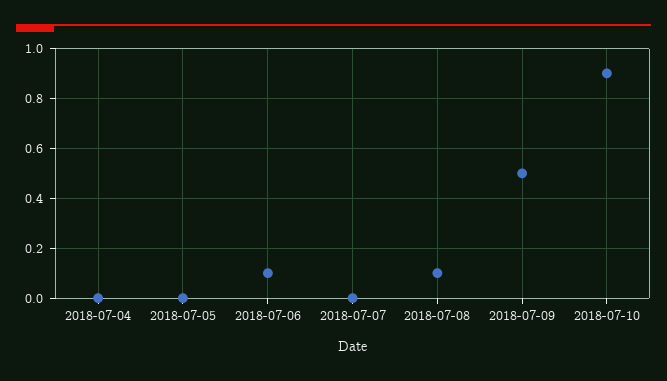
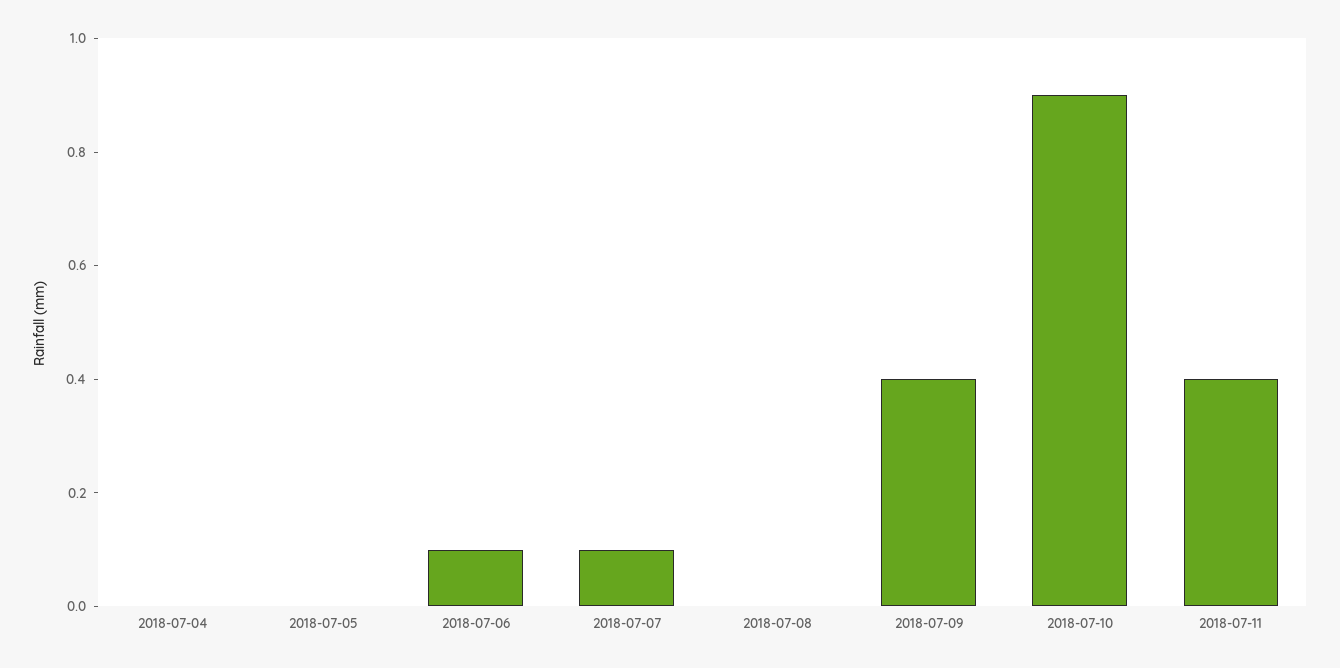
2018-07-07: 0 -> 0.1
2018-07-08: 0.1 -> 0
2018-07-09: 0.5 -> 0.4
2018-07-11: none -> 0.4

